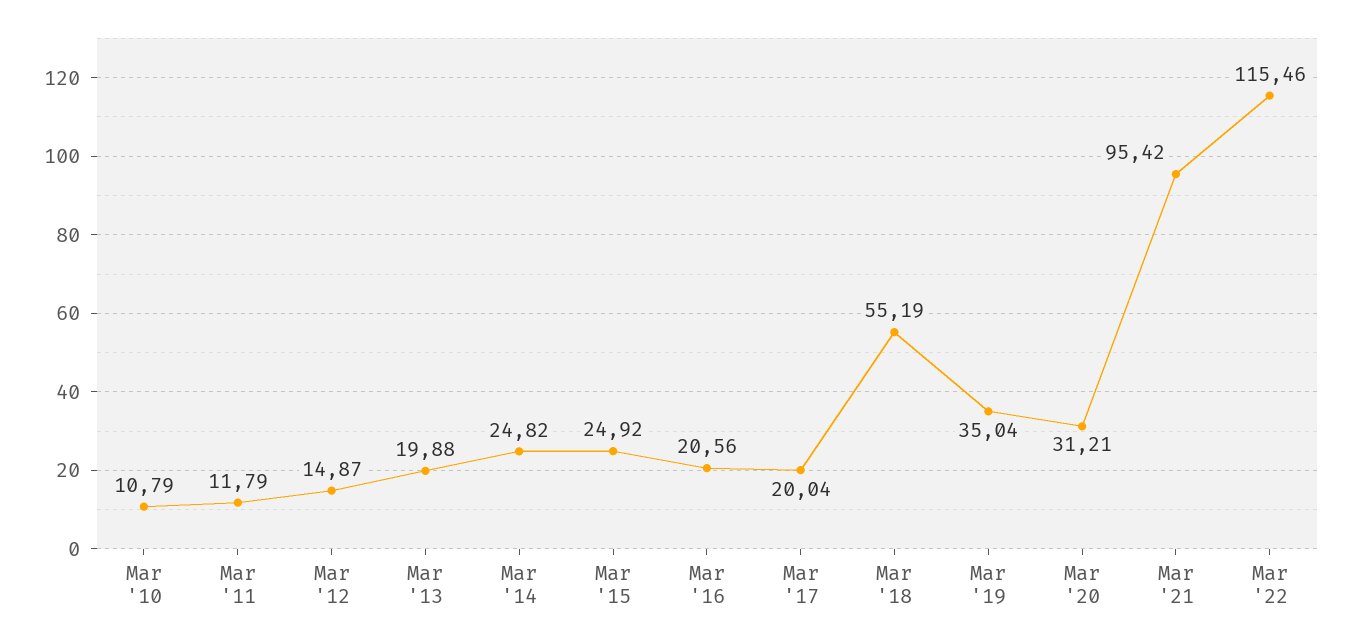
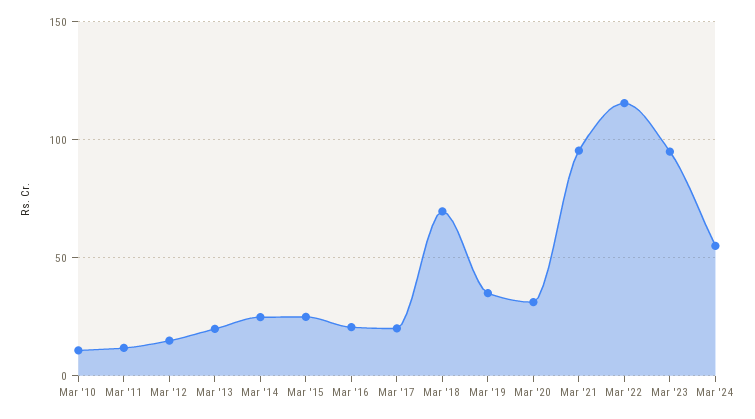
Mar '18: 55.19 -> 70
Mar '23: none -> 95
Mar '24: none -> 55

